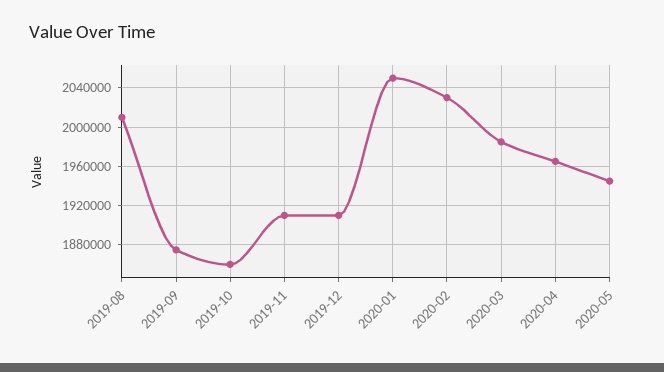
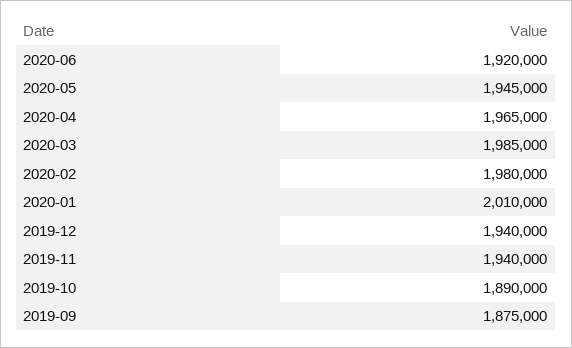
2019-08: 2010000 -> none
2019-10: 1860000 -> 1890000
2019-11: 1910000 -> 1940000
2019-12: 1910000 -> 1940000
2020-01: 2050000 -> 2010000
2020-02: 2030000 -> 1980000
2020-06: none -> 1920000

